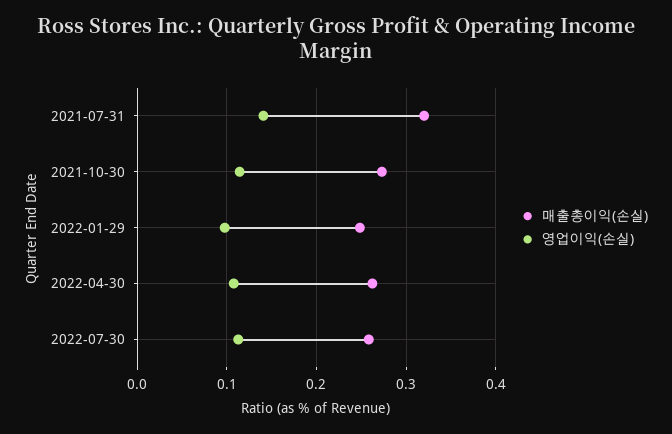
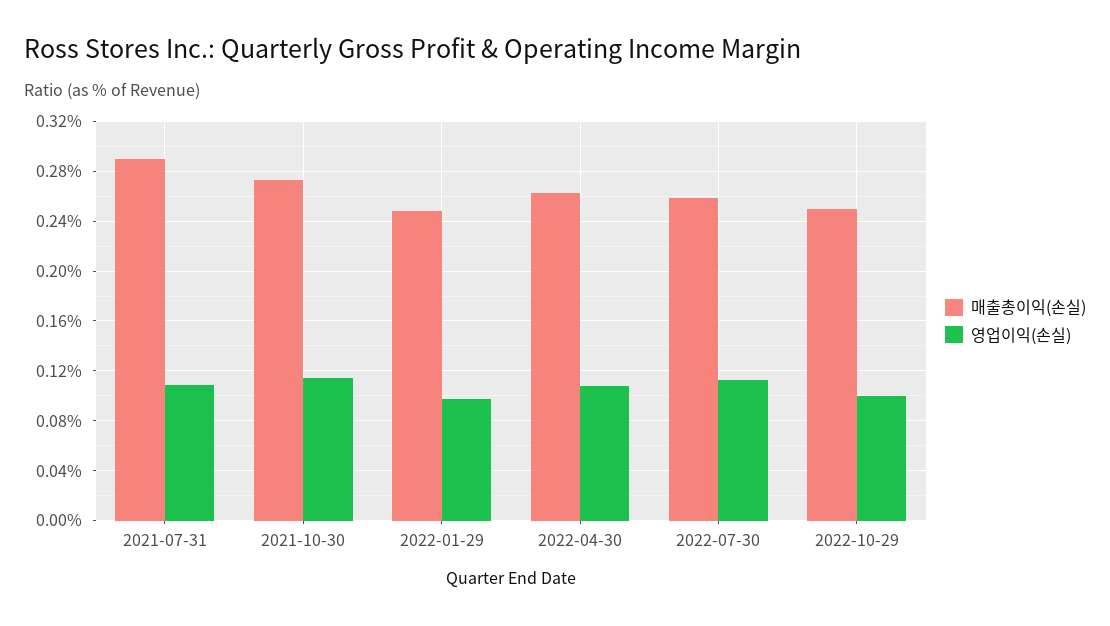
매출총이익(손실), 2021-07-31: 0.32 -> 0.29
영업이익(손실), 2021-07-31: 0.14 -> 0.11
매출총이익(손실), 2022-10-29: none -> 0.25
영업이익(손실), 2022-10-29: none -> 0.1

